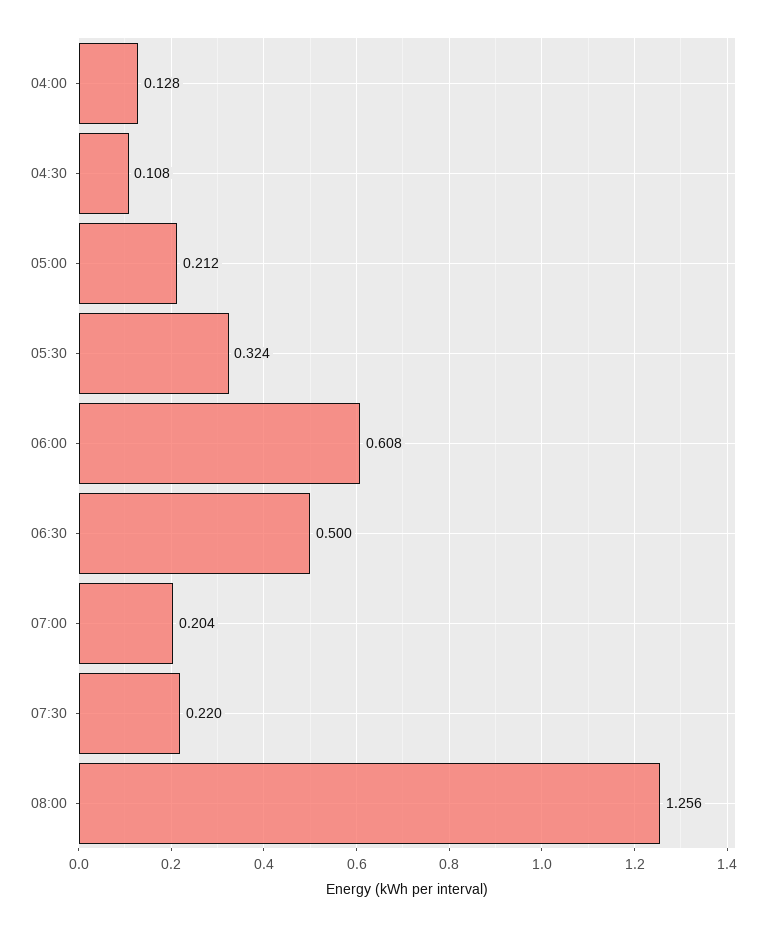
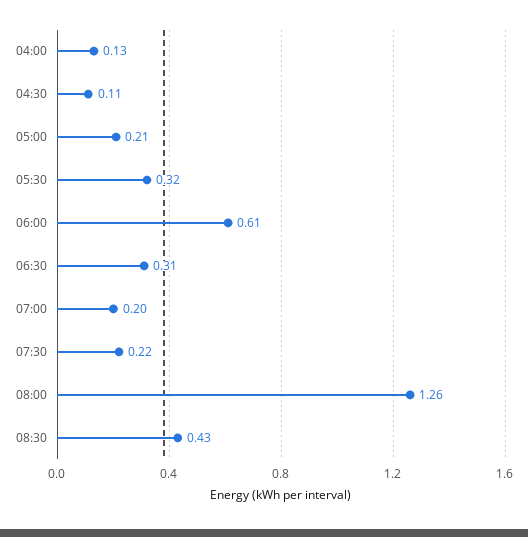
06:30: 0.5 -> 0.31
08:30: none -> 0.43

